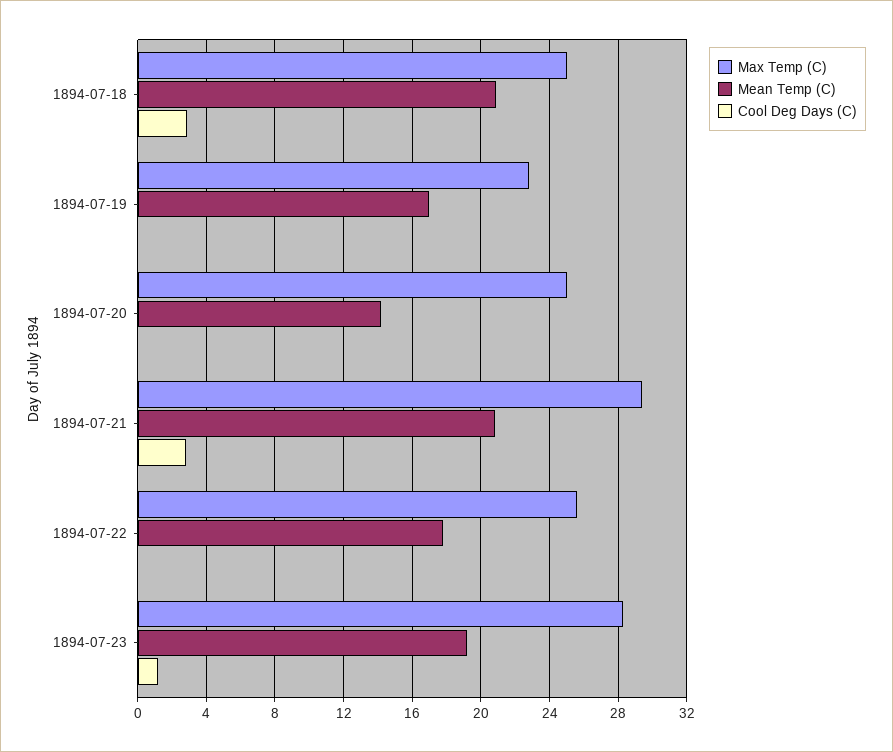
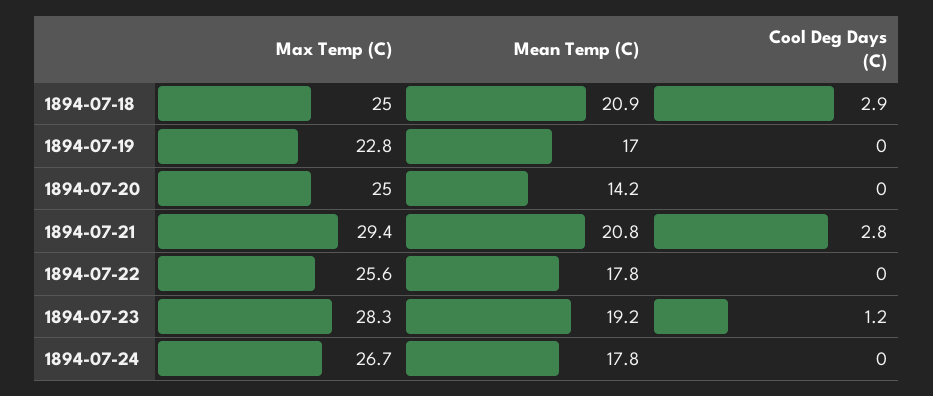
Max Temp (C), 1894-07-24: none -> 26.7
Mean Temp (C), 1894-07-24: none -> 17.8
Cool Deg Days (C), 1894-07-24: none -> 0

